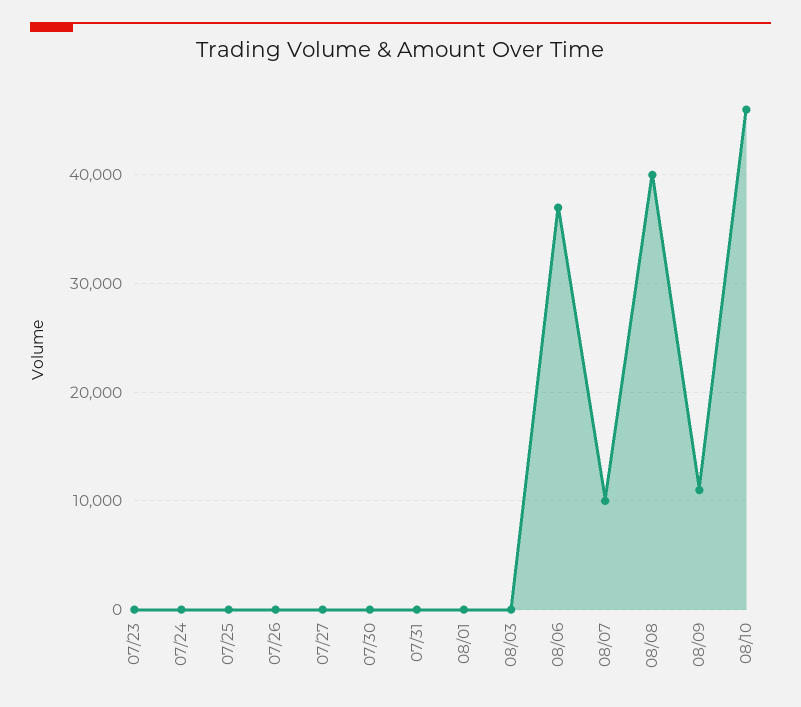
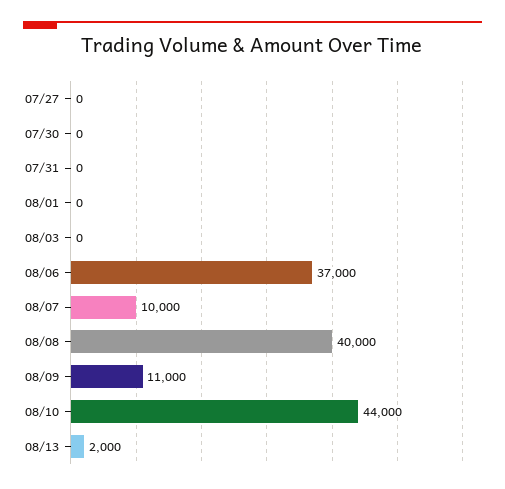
07/23: 0 -> none
07/24: 0 -> none
07/25: 0 -> none
07/26: 0 -> none
08/10: 46000 -> 44000
08/13: none -> 2000

